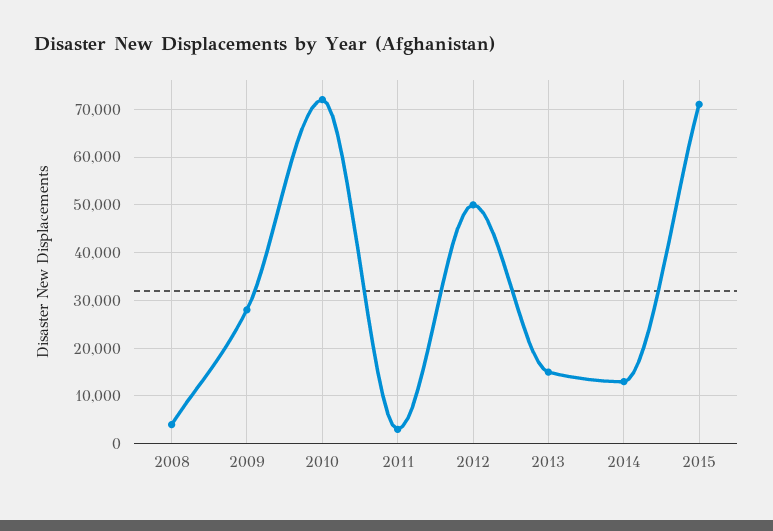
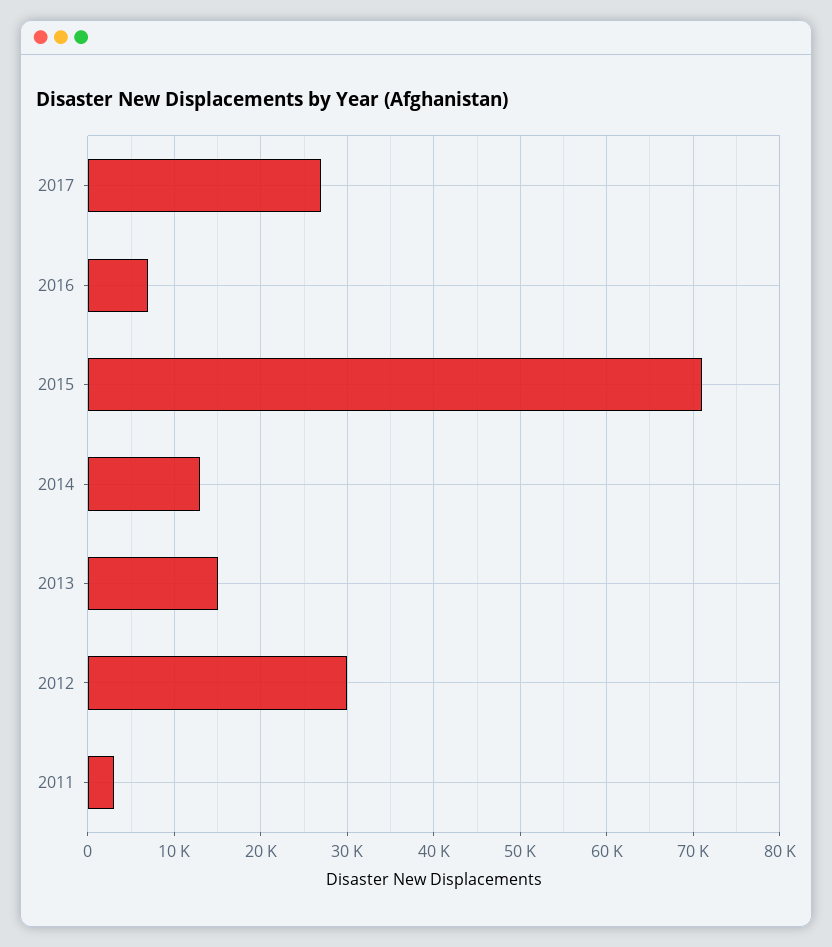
2008: 4000 -> none
2009: 28000 -> none
2010: 72000 -> none
2012: 50000 -> 30000
2017: none -> 27000
2016: none -> 7000

